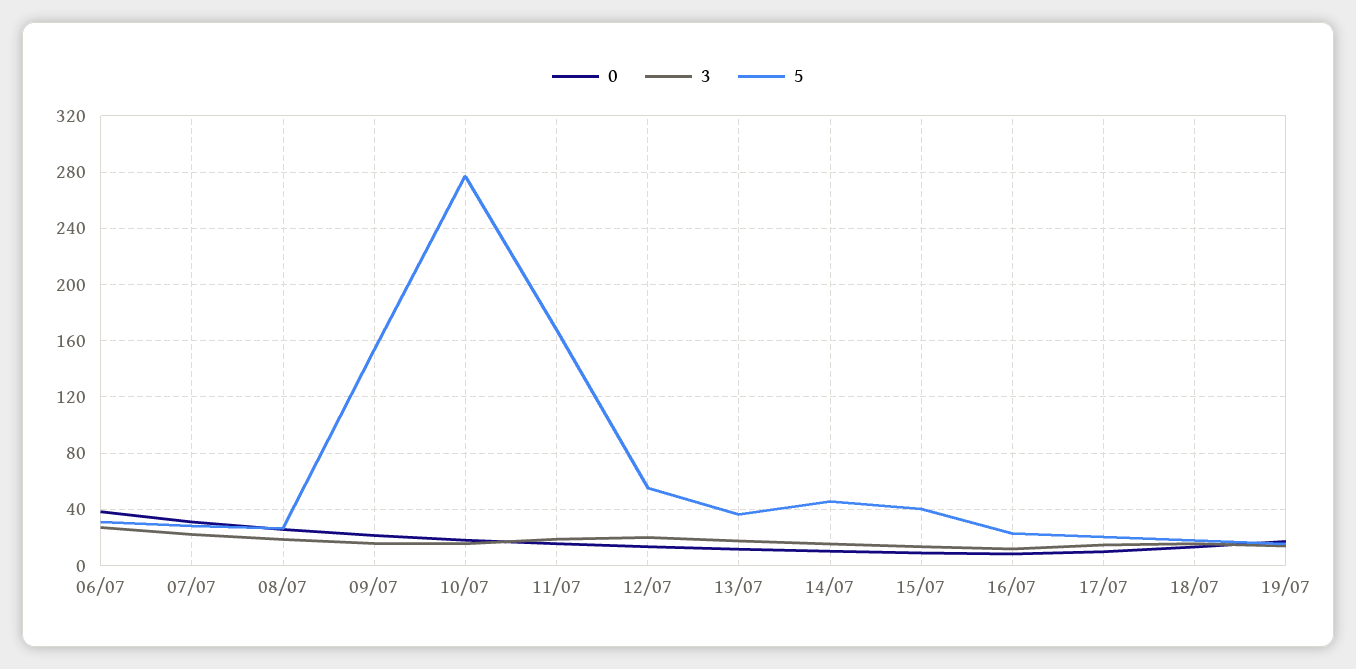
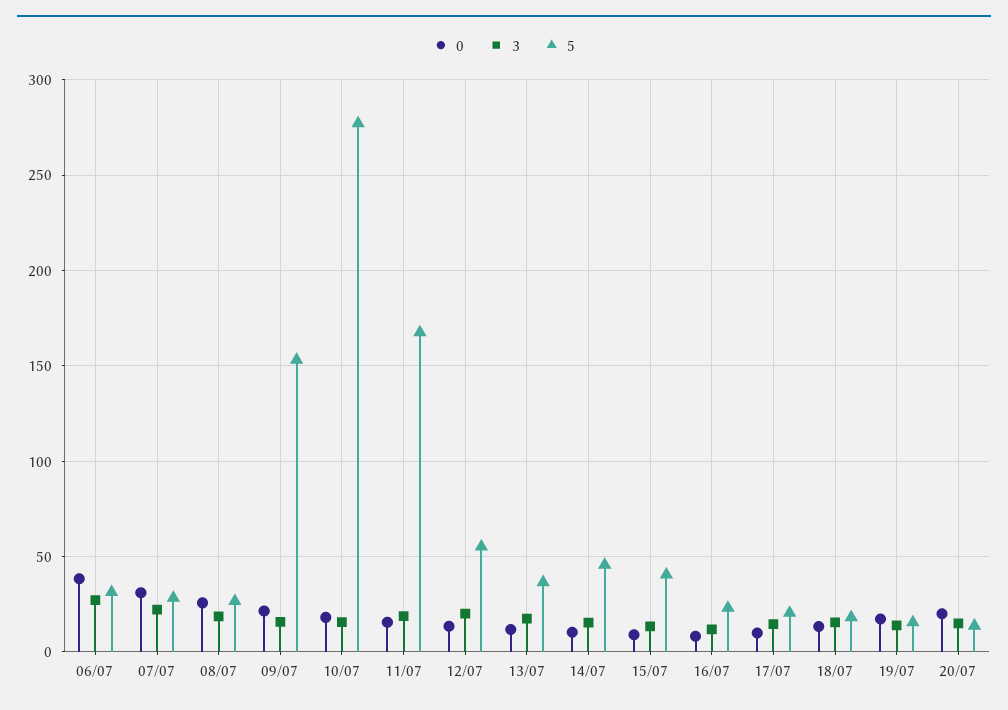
0, 20/07: none -> 20
3, 20/07: none -> 15
5, 20/07: none -> 15

